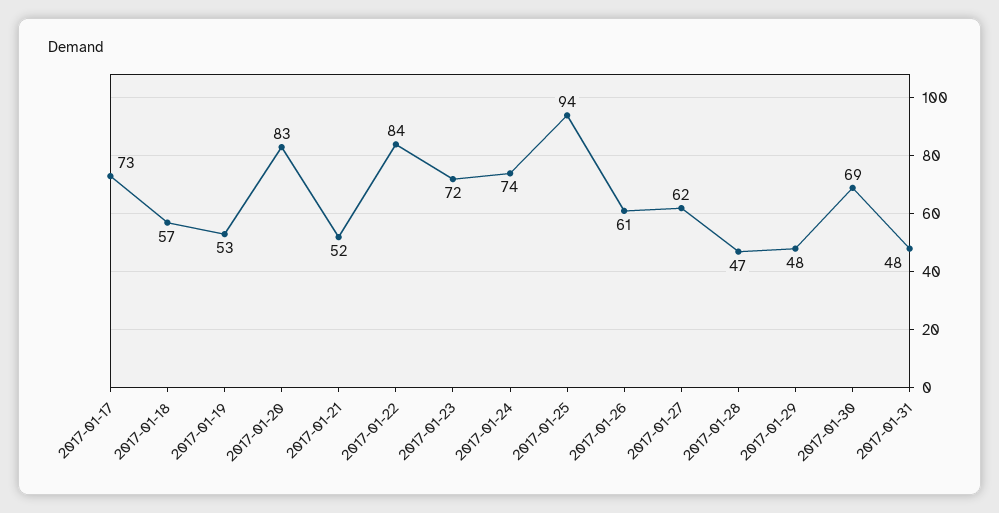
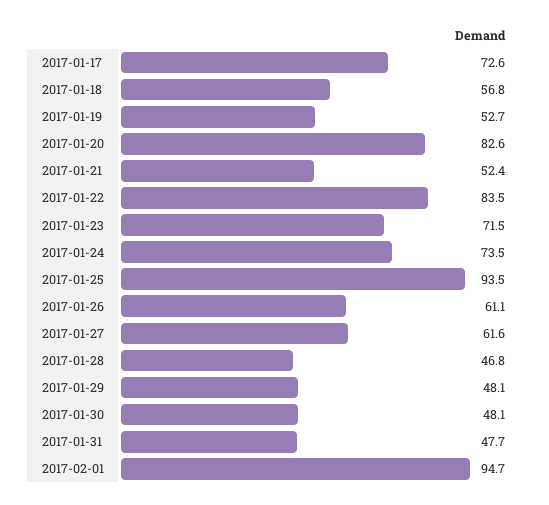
2017-01-30: 69 -> 48.1
2017-02-01: none -> 94.7

